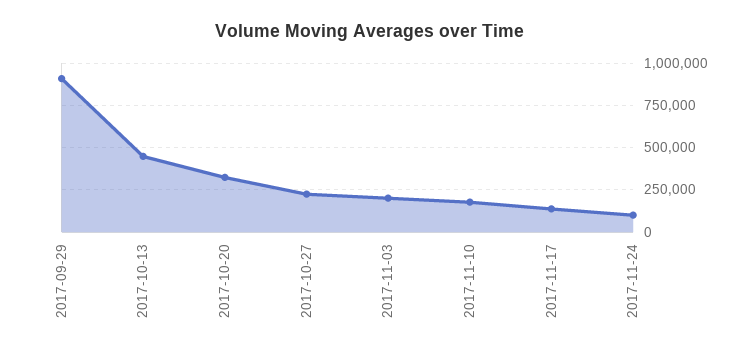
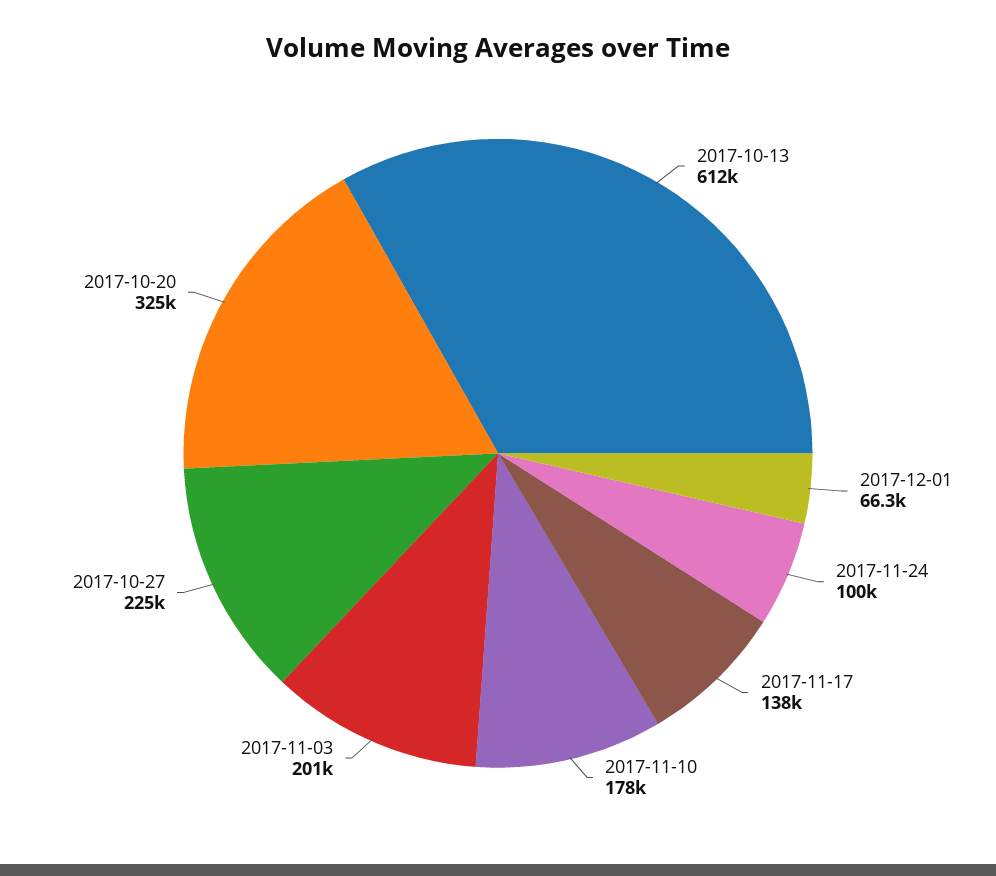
2017-09-29: 900000 -> none
2017-10-13: 450000 -> 612000
2017-12-01: none -> 66300

